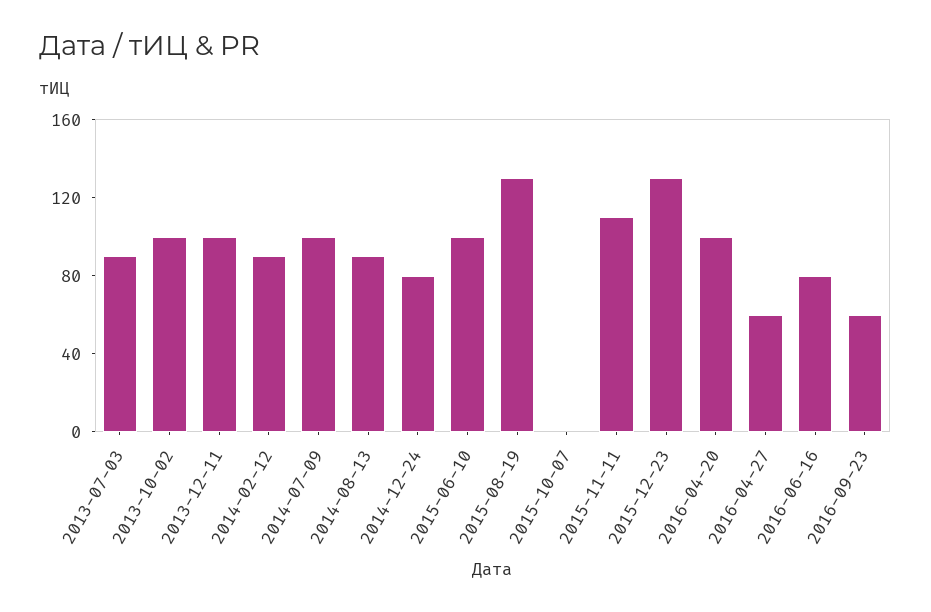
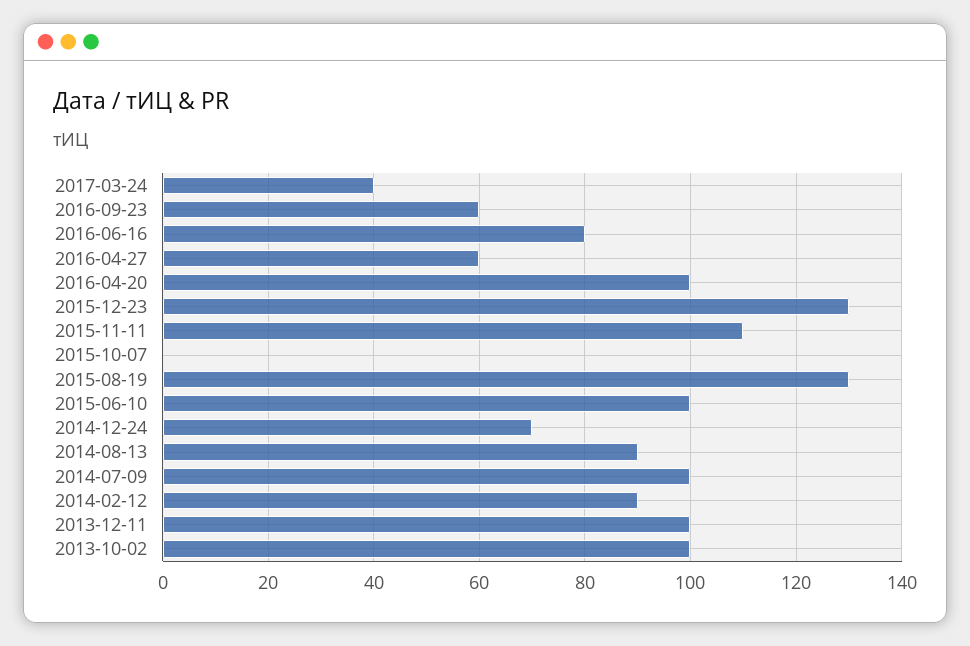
2013-07-03: 90 -> none
2014-12-24: 80 -> 70
2017-03-24: none -> 40

